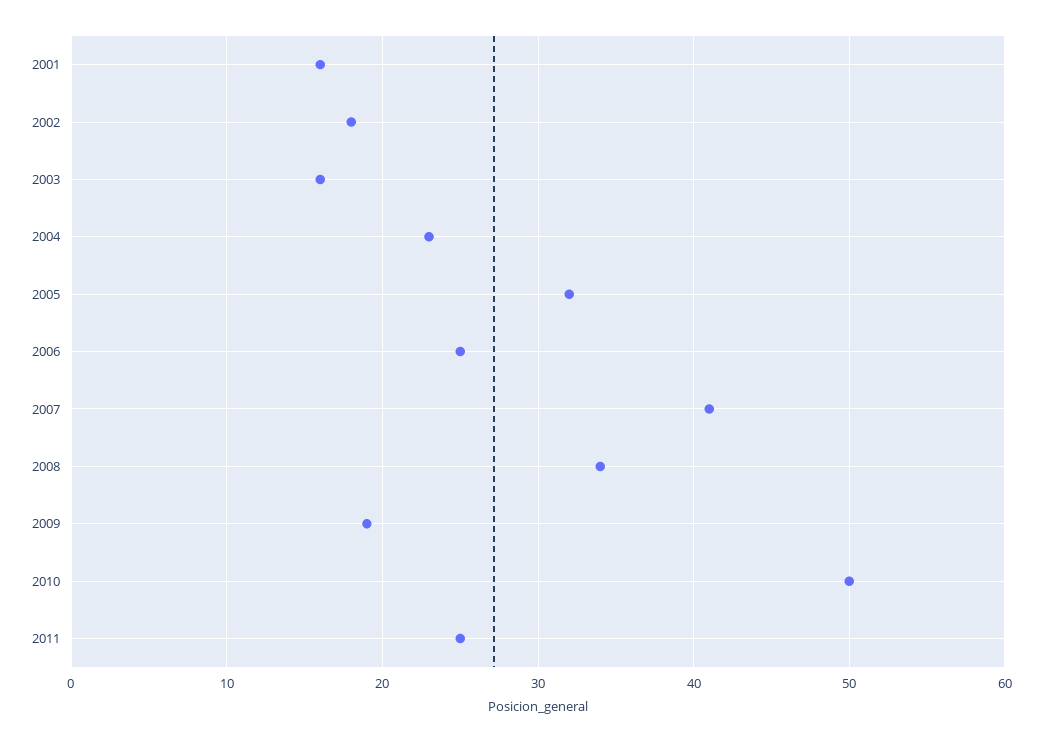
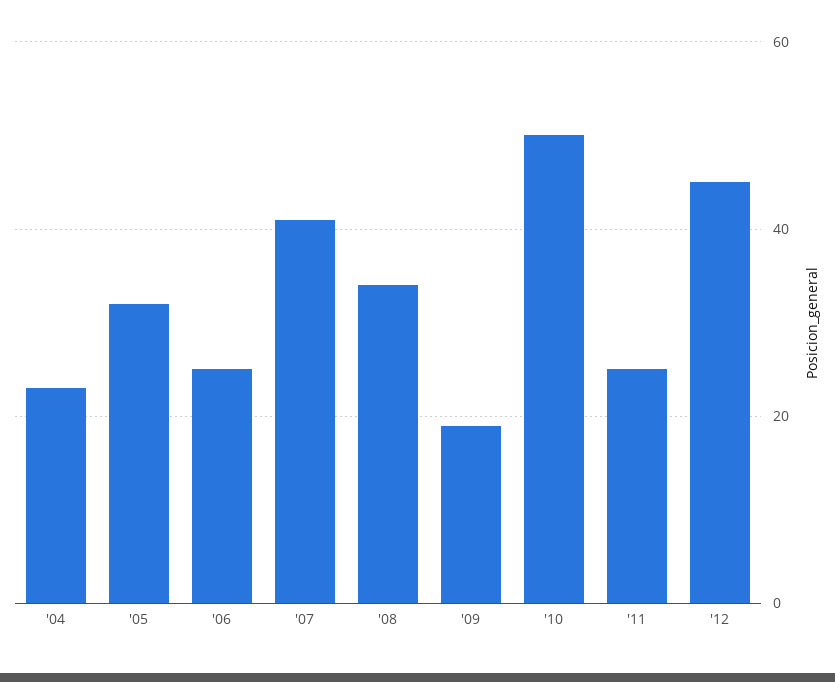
2001: 16 -> none
2002: 18 -> none
2003: 16 -> none
'12: none -> 45

